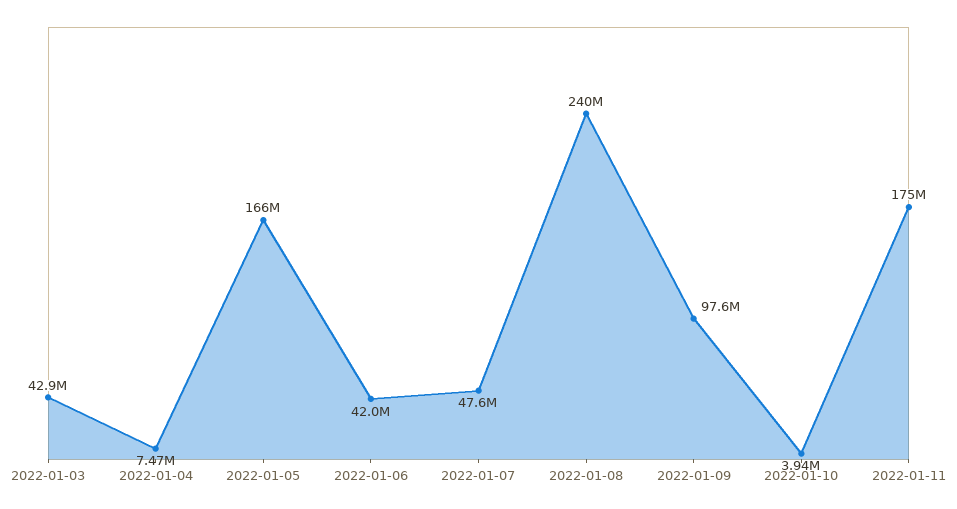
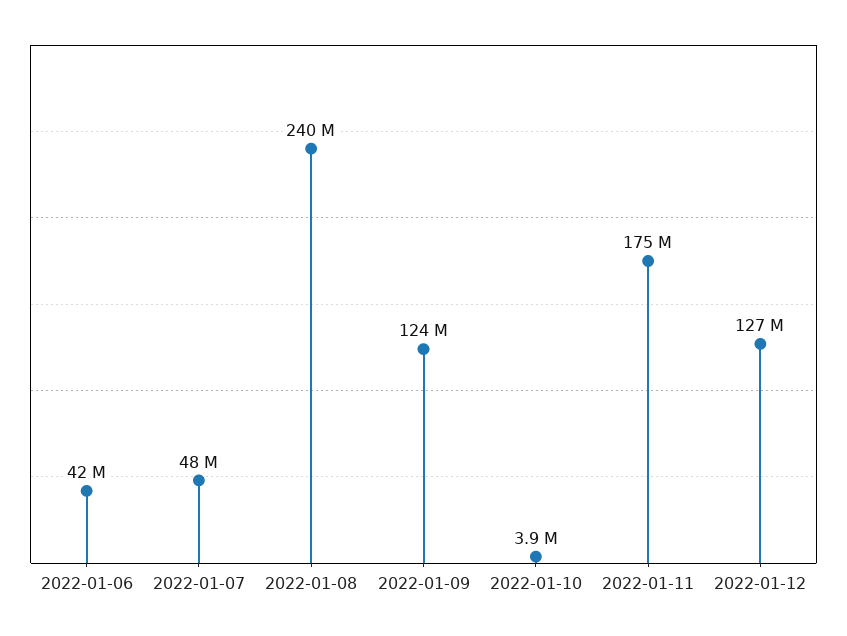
2022-01-03: 42900000 -> none
2022-01-04: 7470000 -> none
2022-01-05: 166000000 -> none
2022-01-09: 97600000 -> 124000000
2022-01-12: none -> 127000000

